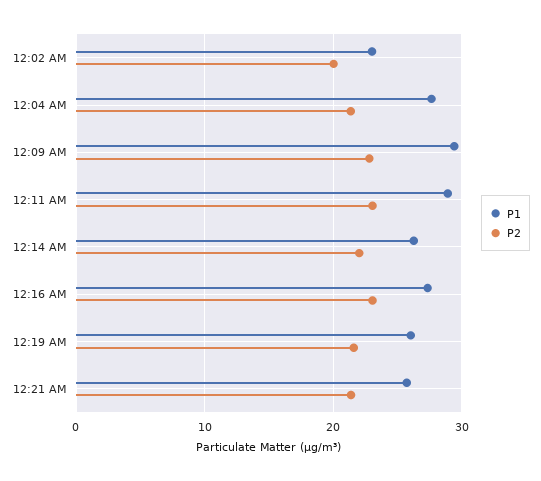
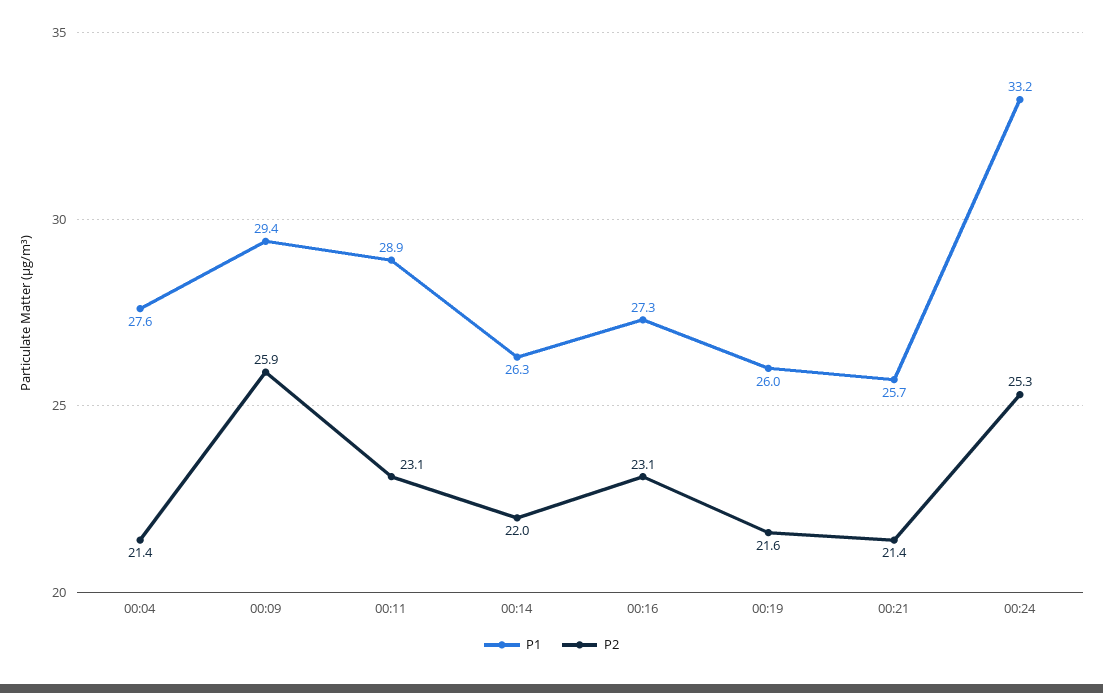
P1, 12:02 AM: 23 -> none
P2, 12:02 AM: 20 -> none
P2, 12:09 AM: 23 -> 25.9
P1, 00:24: none -> 33.2
P2, 00:24: none -> 25.3

